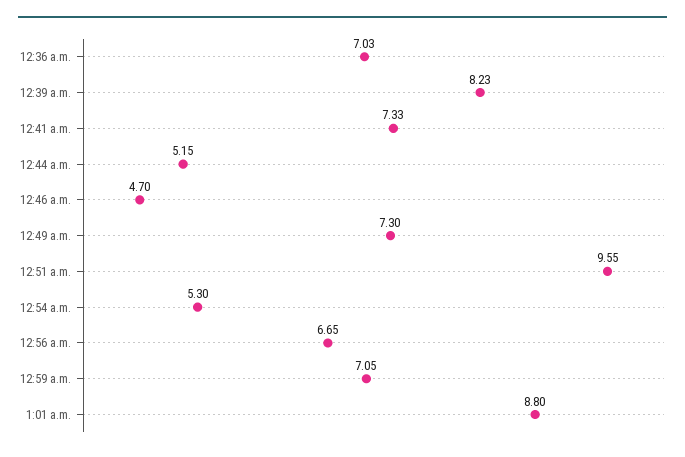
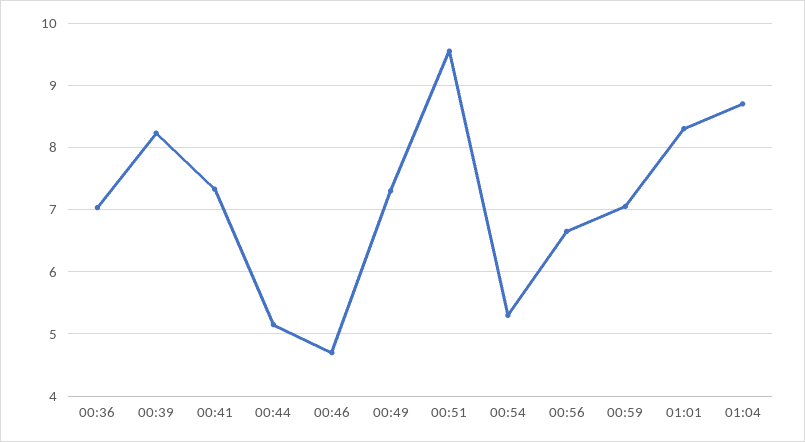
1:01 a.m.: 8.8 -> 8.3
01:04: none -> 8.7

